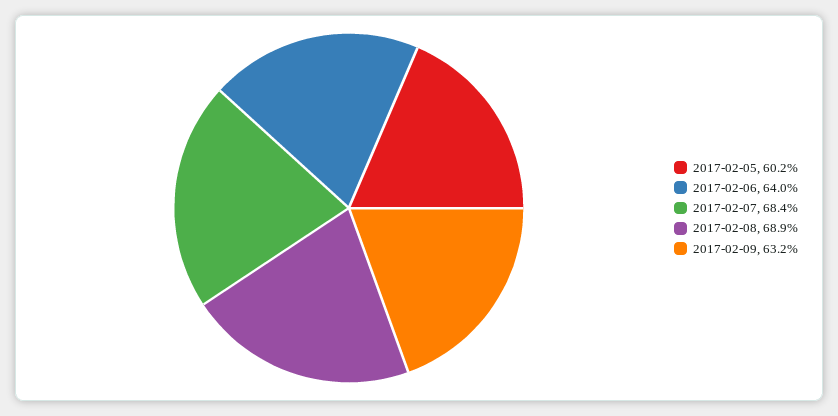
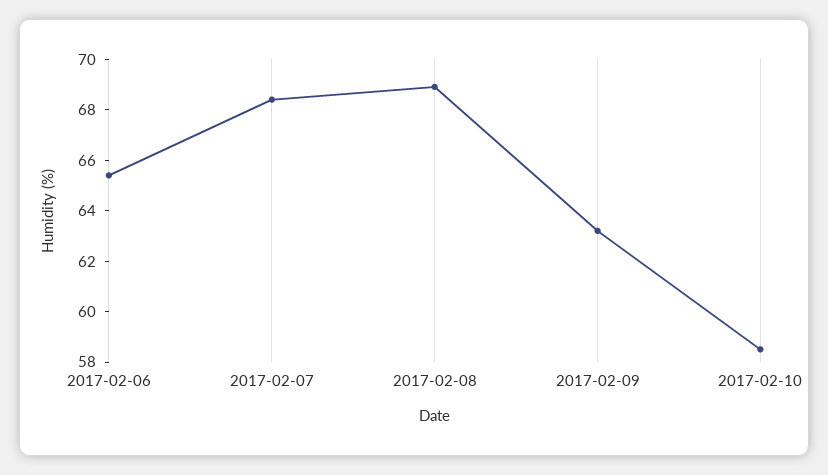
2017-02-05: 60.2 -> none
2017-02-06: 64 -> 65.5
2017-02-10: none -> 58.5

